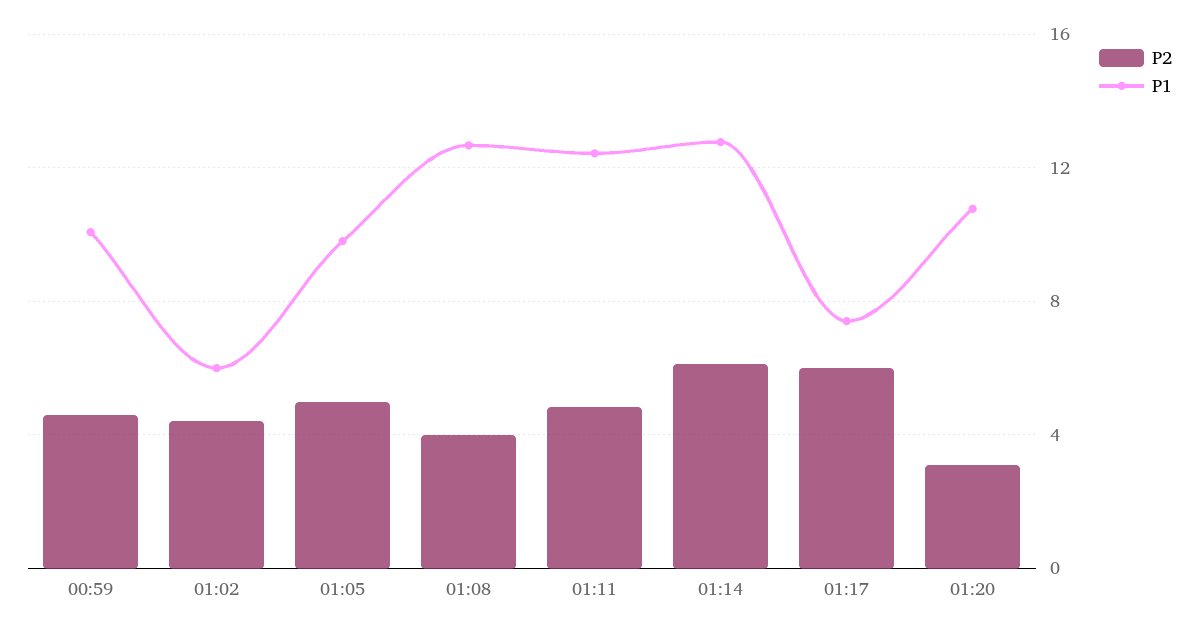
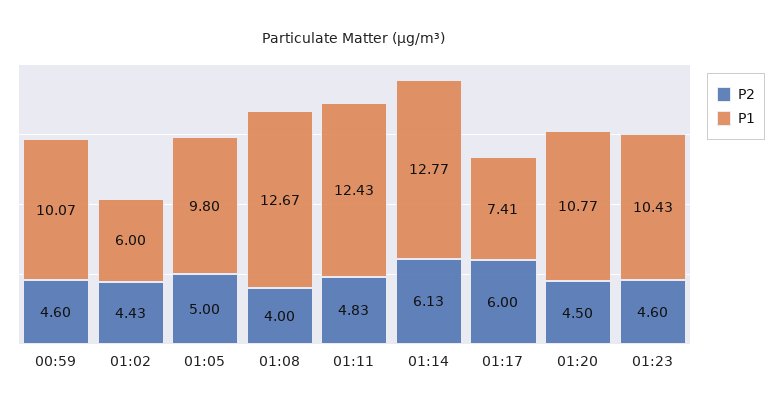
P2, 01:20: 3 -> 4.5
P2, 01:23: none -> 4.6
P1, 01:23: none -> 10.43

